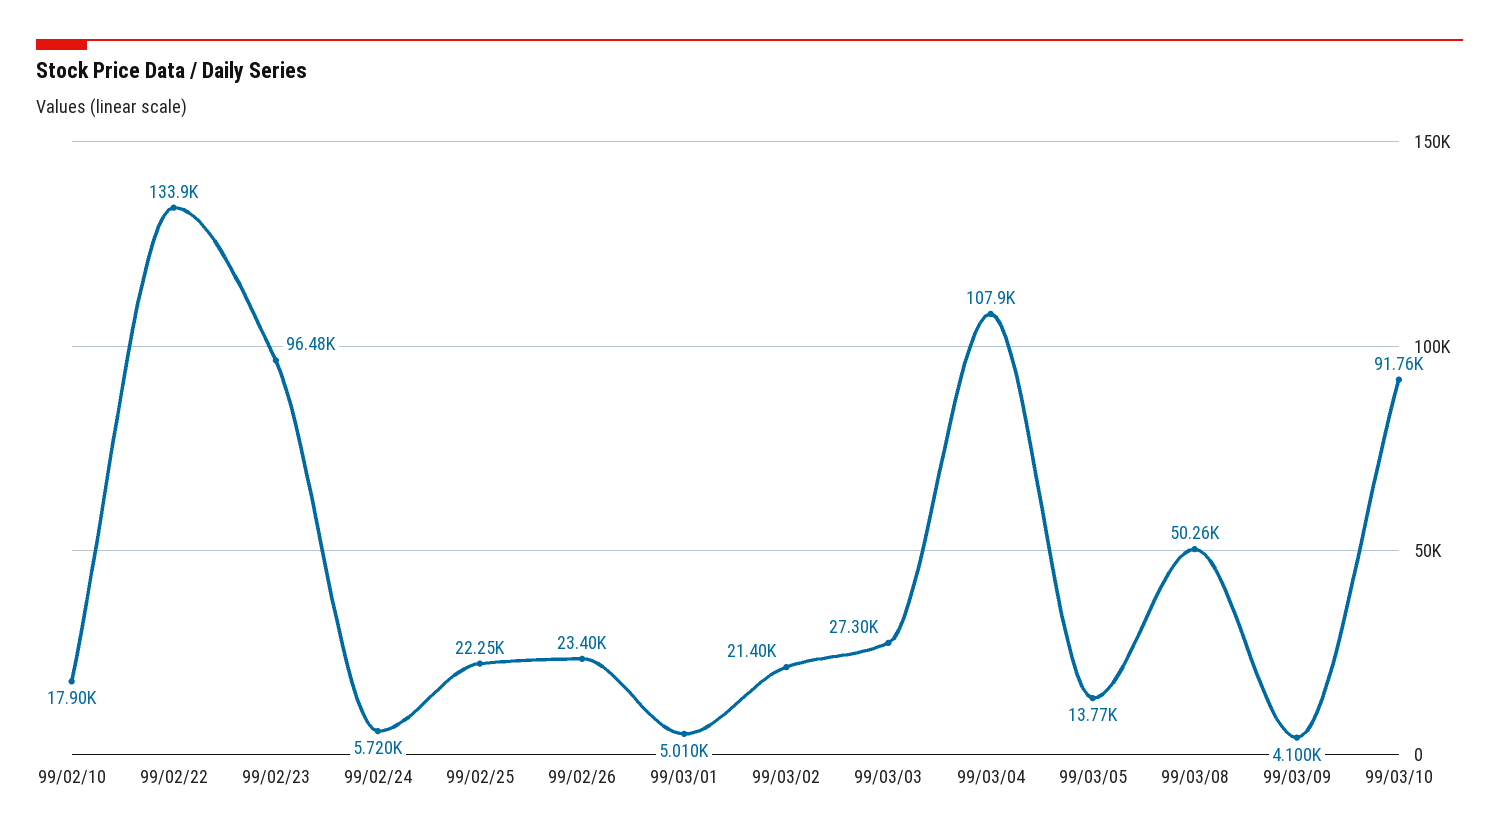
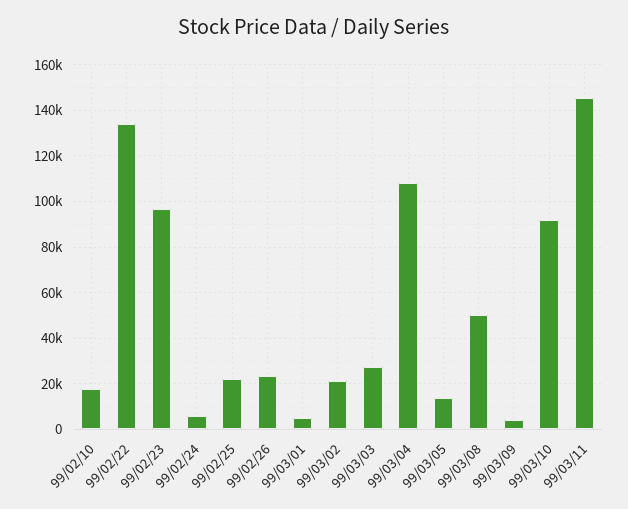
99/03/11: none -> 145000

